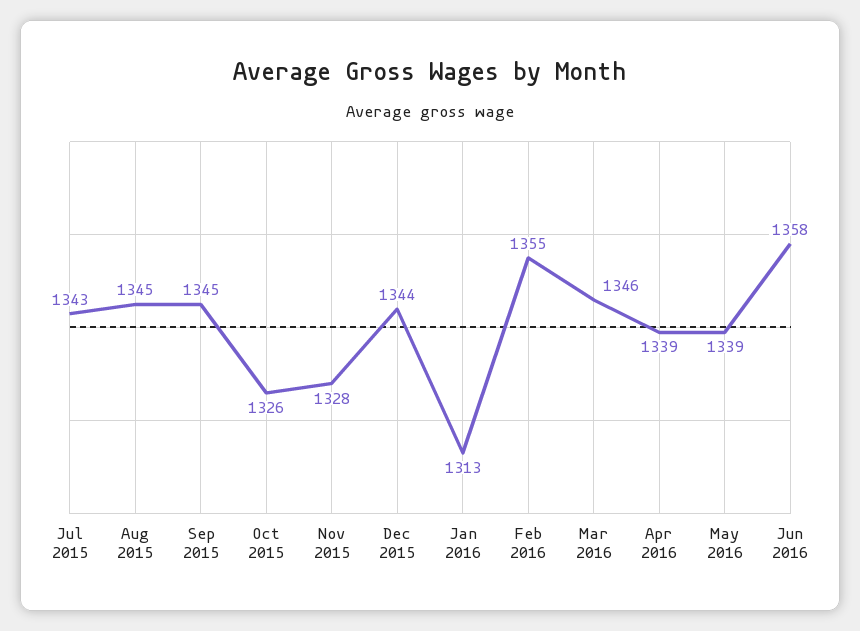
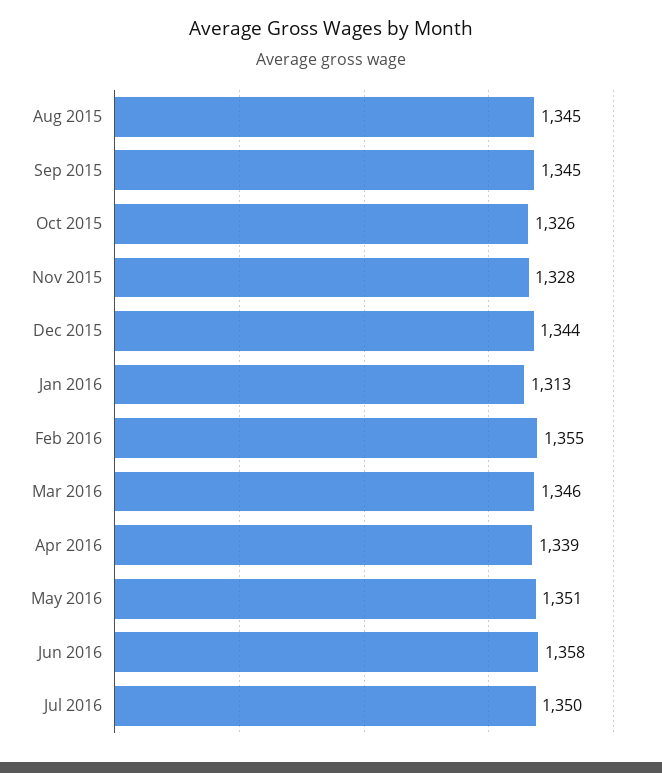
Jul 2015: 1343 -> none
May 2016: 1339 -> 1351
Jul 2016: none -> 1350

